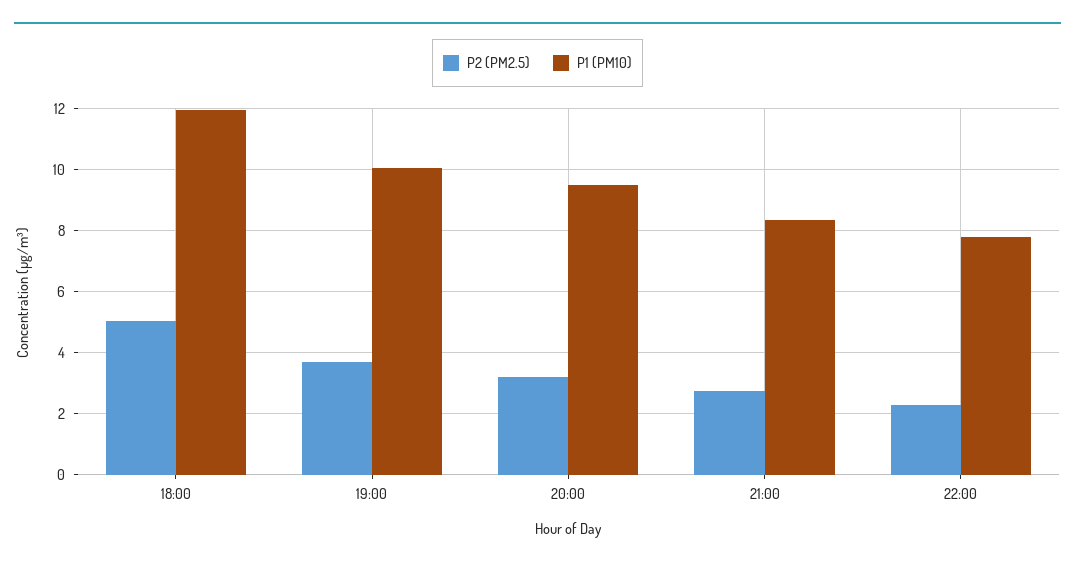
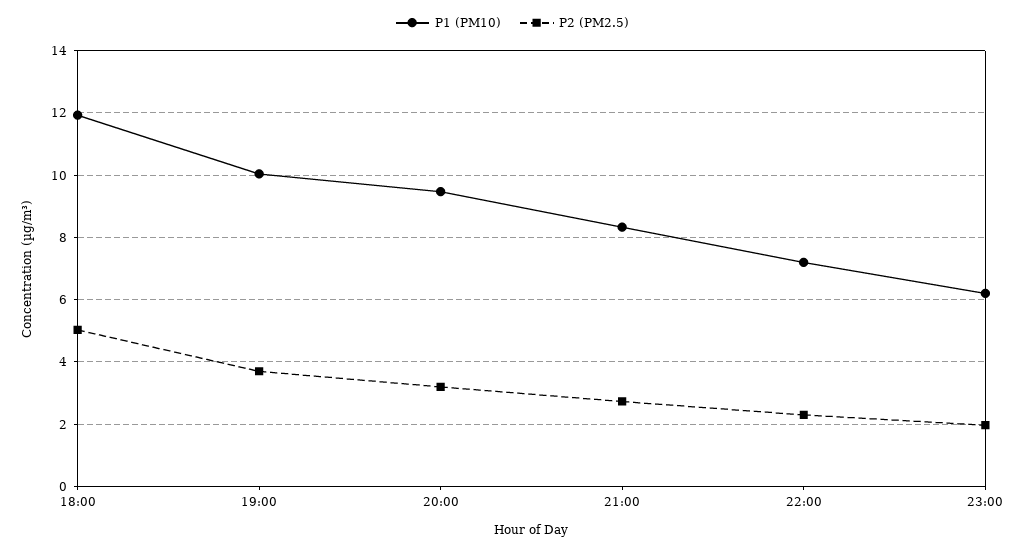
P1 (PM10), 22:00: 7.8 -> 7.2
P1 (PM10), 23:00: none -> 6.2
P2 (PM2.5), 23:00: none -> 2

